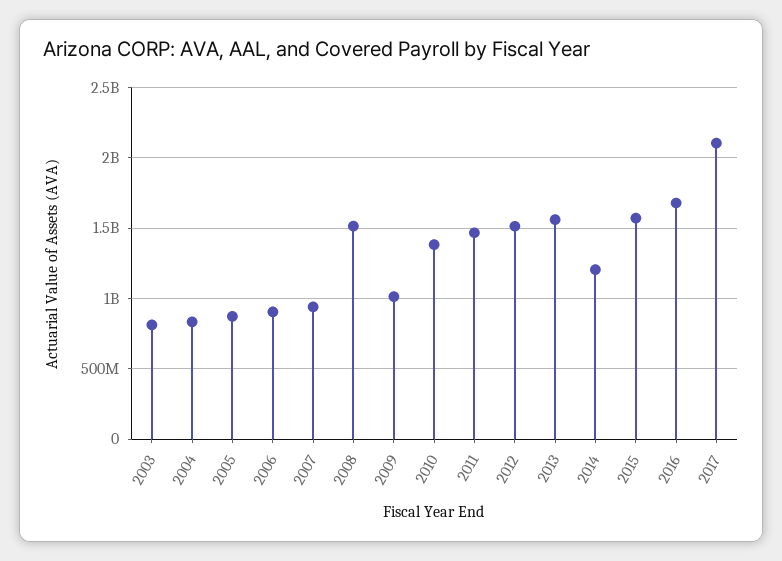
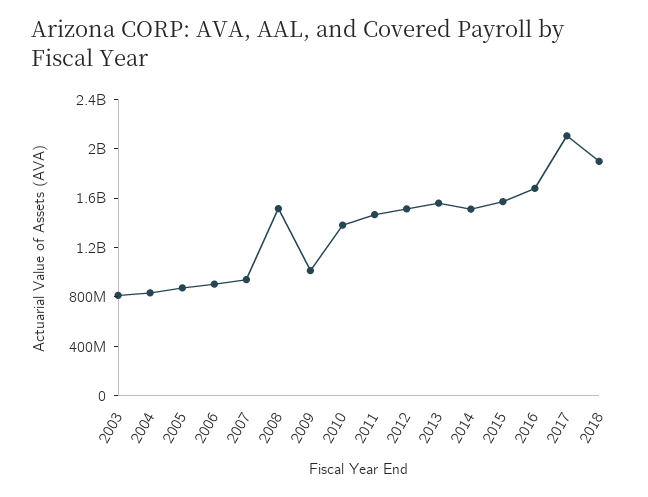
2014: 1200000000 -> 1500000000
2018: none -> 1900000000

